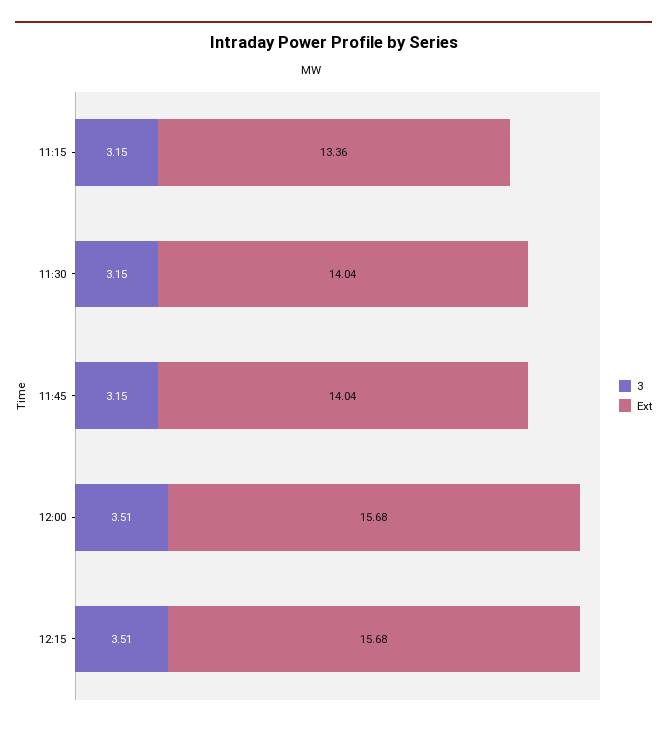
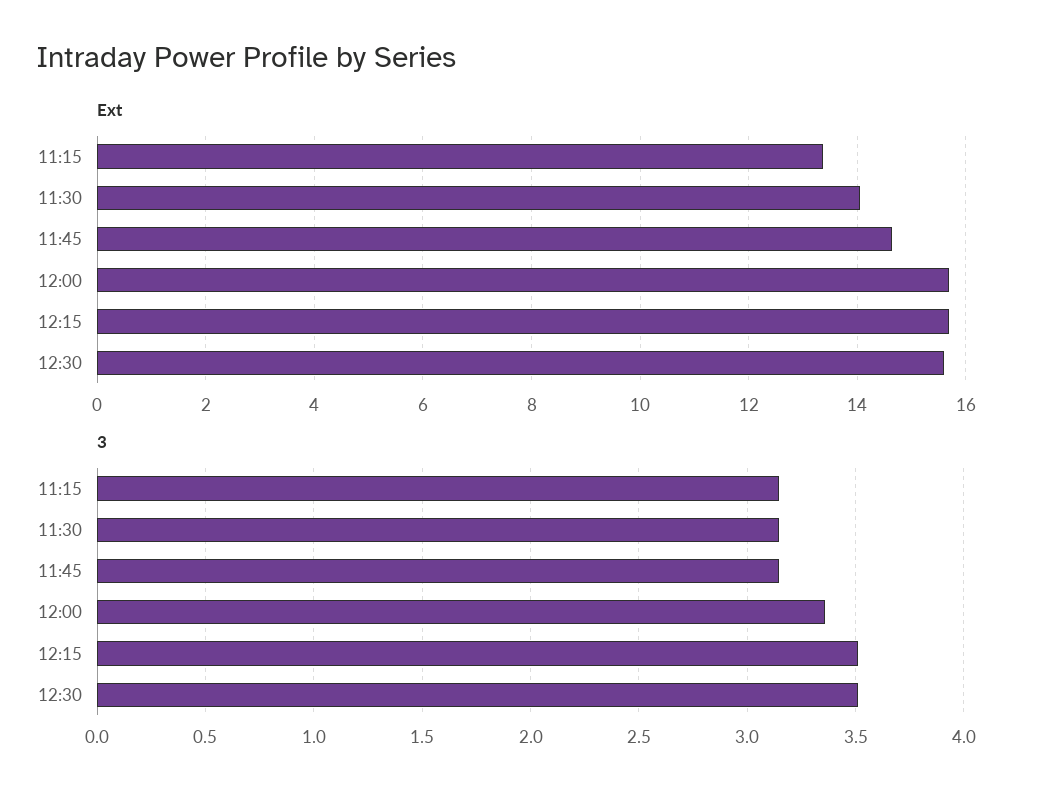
Ext, 11:45: 14.04 -> 14.6
3, 12:00: 3.51 -> 3.35
Ext, 12:30: none -> 15.6
3, 12:30: none -> 3.5

